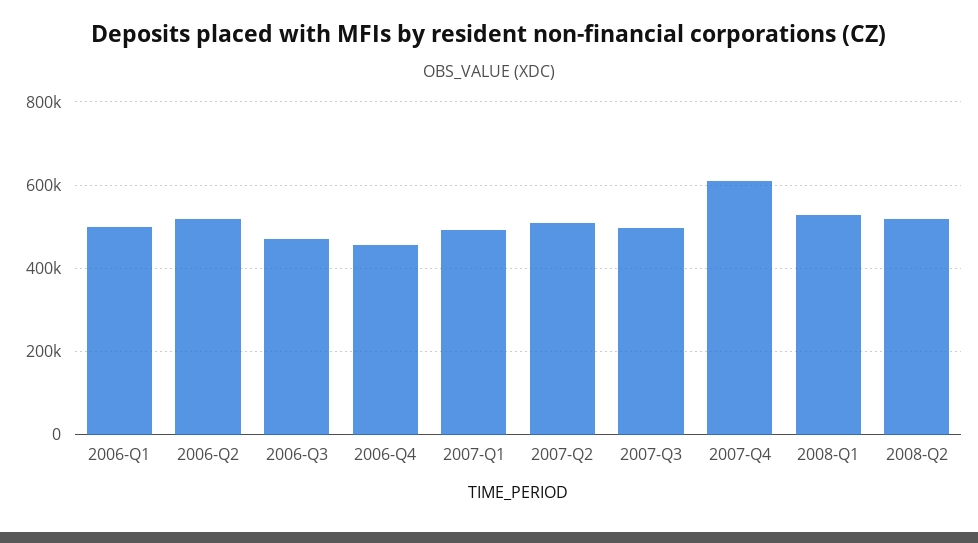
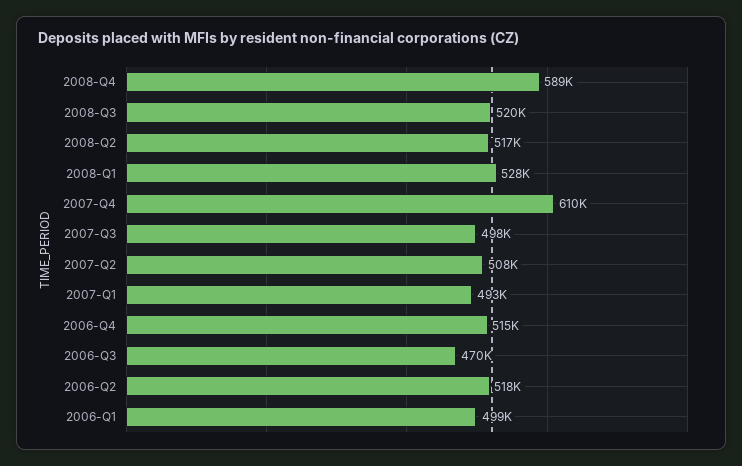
2006-Q4: 460000 -> 515000
2008-Q4: none -> 589000
2008-Q3: none -> 520000

